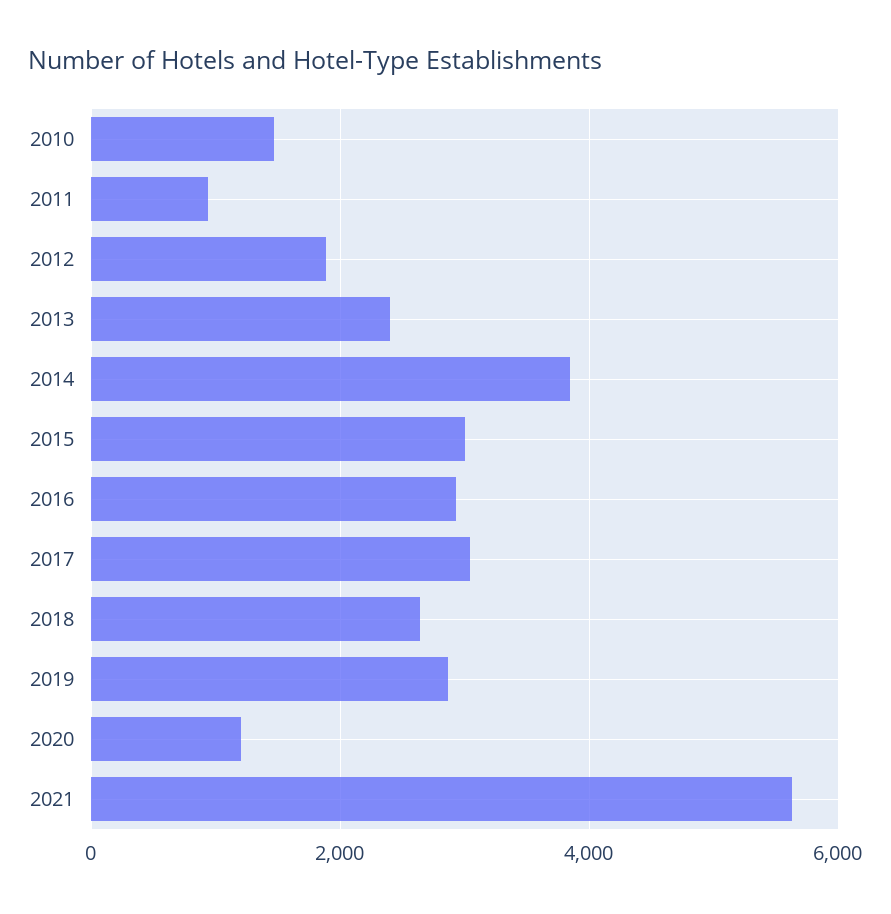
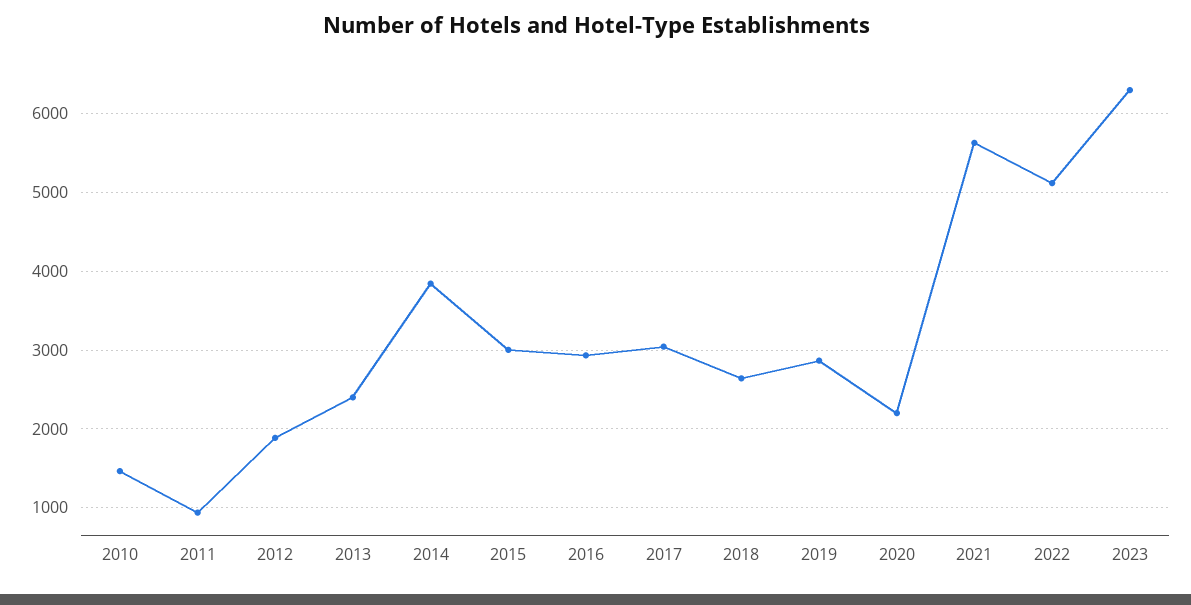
2020: 1200 -> 2200
2022: none -> 5100
2023: none -> 6300

